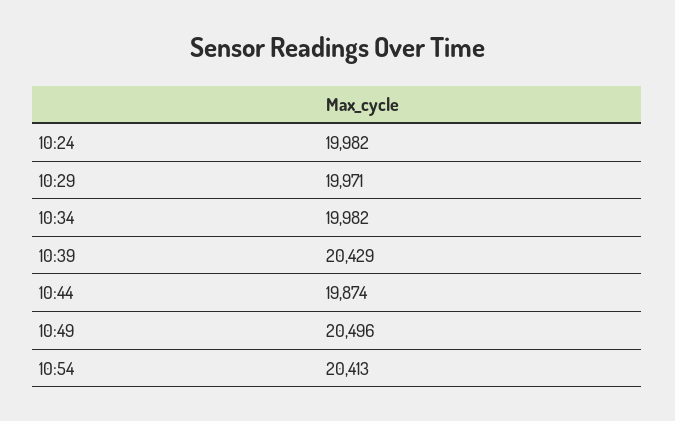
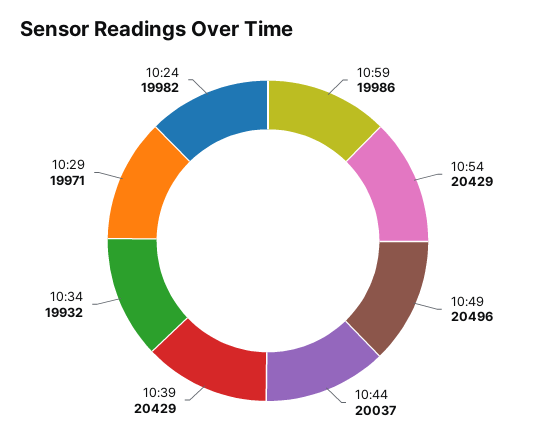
10:34: 19982 -> 19932
10:44: 19874 -> 20037
10:54: 20413 -> 20429
10:59: none -> 19986

